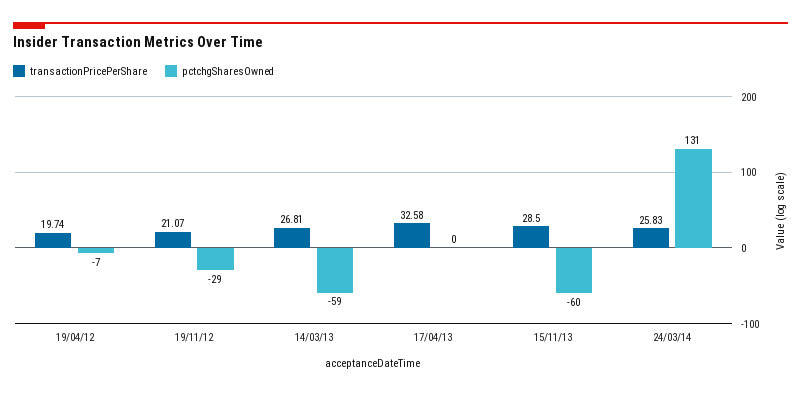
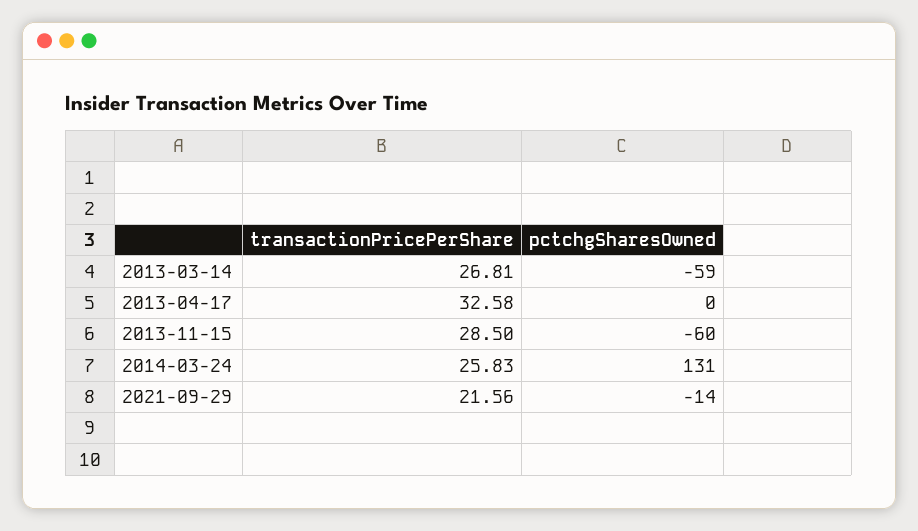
transactionPricePerShare, 19/04/12: 19.74 -> none
pctchgSharesOwned, 19/04/12: -7 -> none
transactionPricePerShare, 19/11/12: 21.07 -> none
pctchgSharesOwned, 19/11/12: -29 -> none
transactionPricePerShare, 2021-09-29: none -> 21.56
pctchgSharesOwned, 2021-09-29: none -> -14

